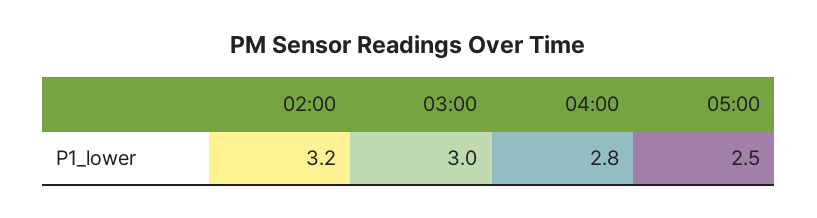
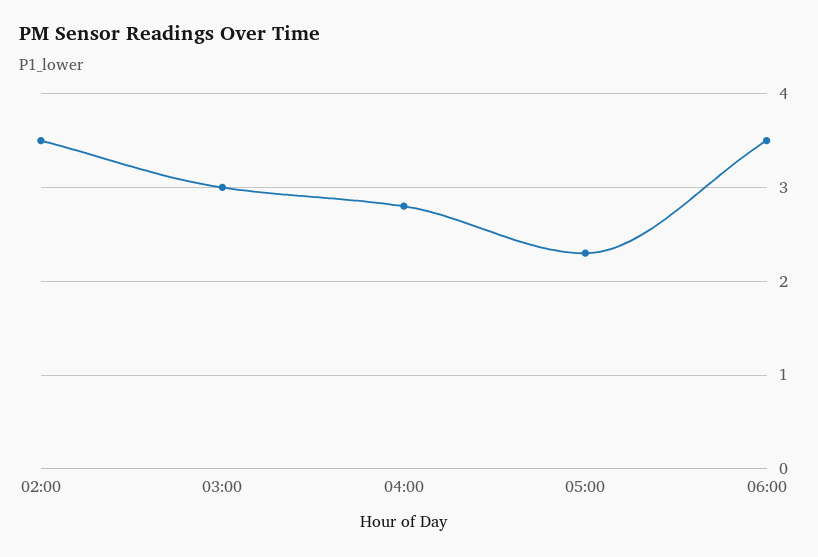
02:00: 3.2 -> 3.5
05:00: 2.5 -> 2.3
06:00: none -> 3.5

